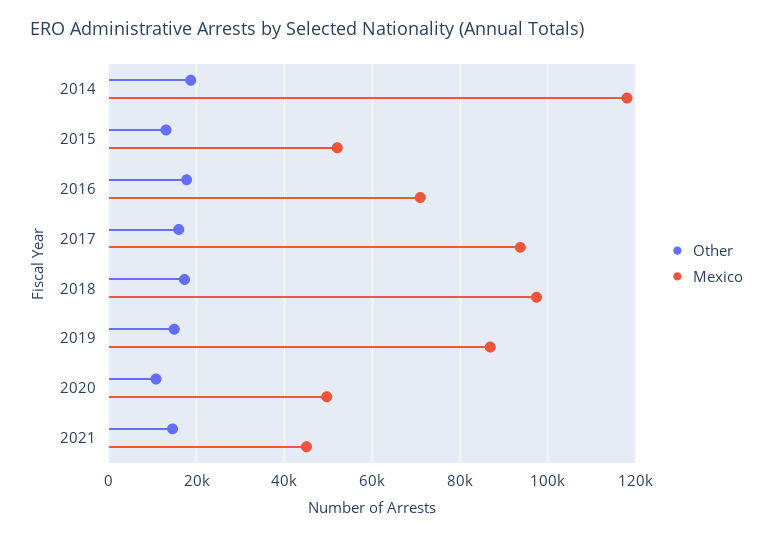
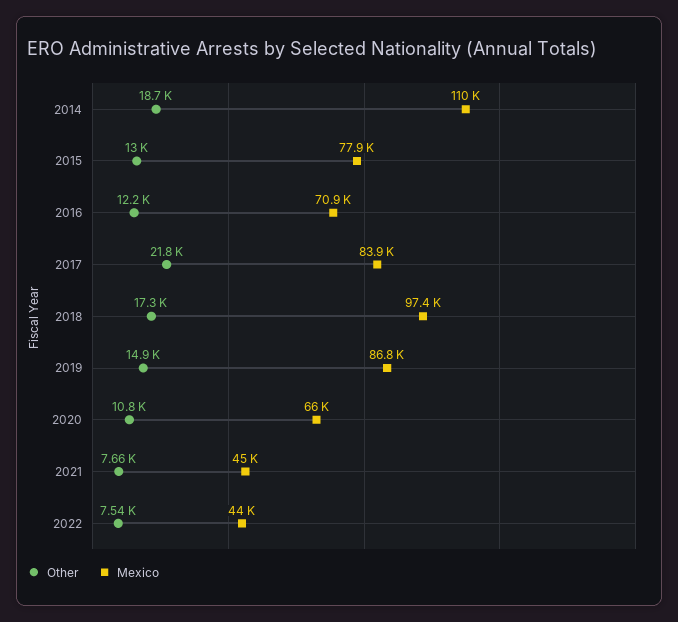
Mexico, 2014: 118000 -> 110000
Mexico, 2015: 52000 -> 77900
Other, 2016: 18000 -> 12200
Other, 2017: 16000 -> 21800
Mexico, 2017: 94000 -> 83900
Mexico, 2020: 50000 -> 66000
Other, 2021: 14000 -> 7660
Other, 2022: none -> 7540
Mexico, 2022: none -> 44000

